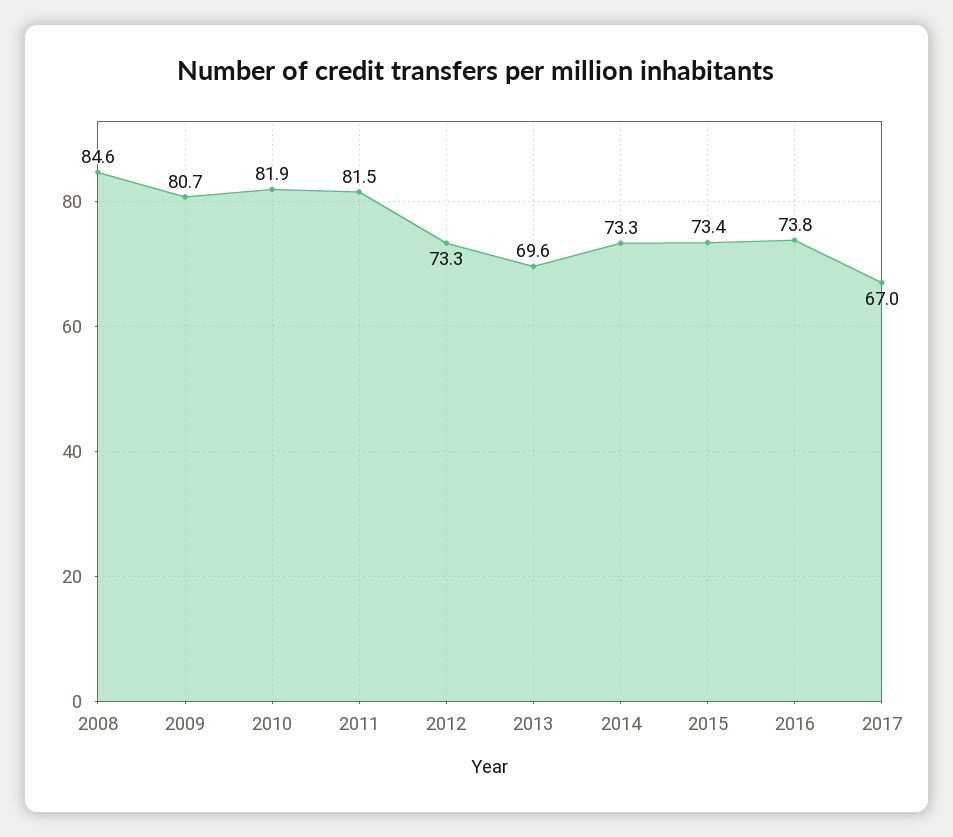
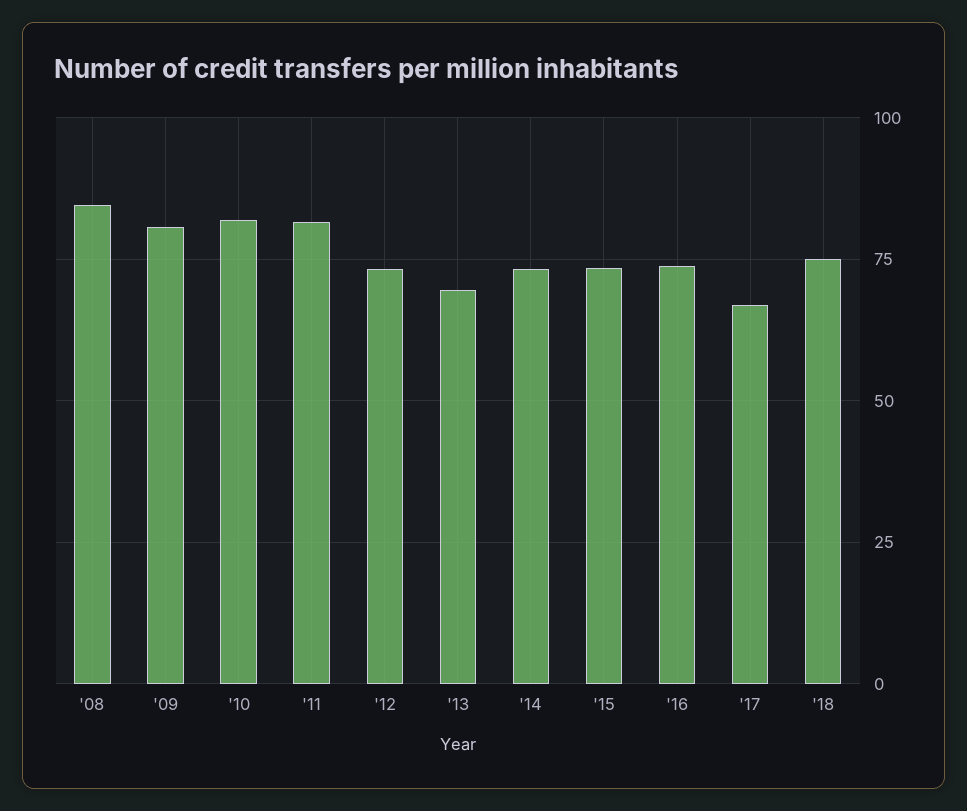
'18: none -> 75

